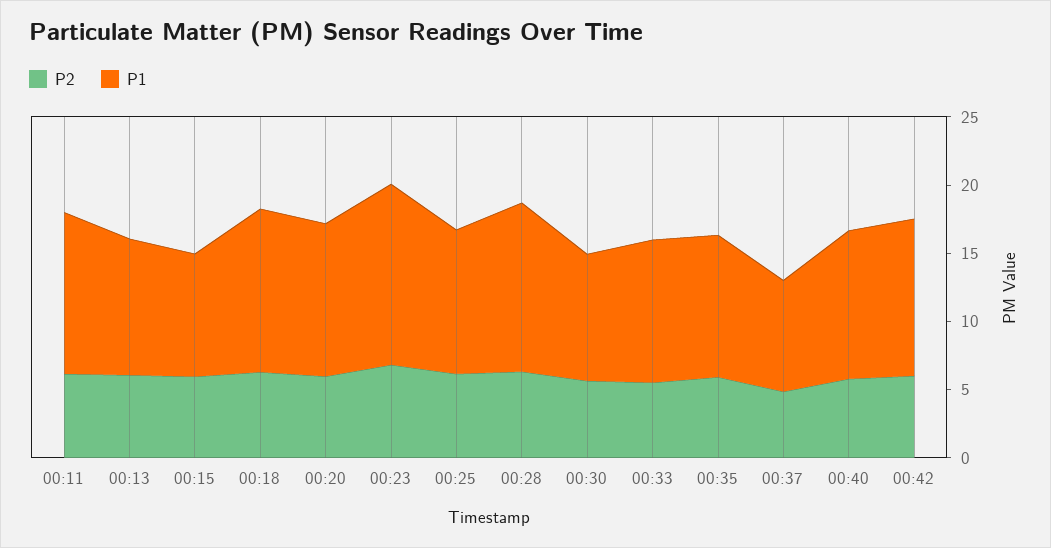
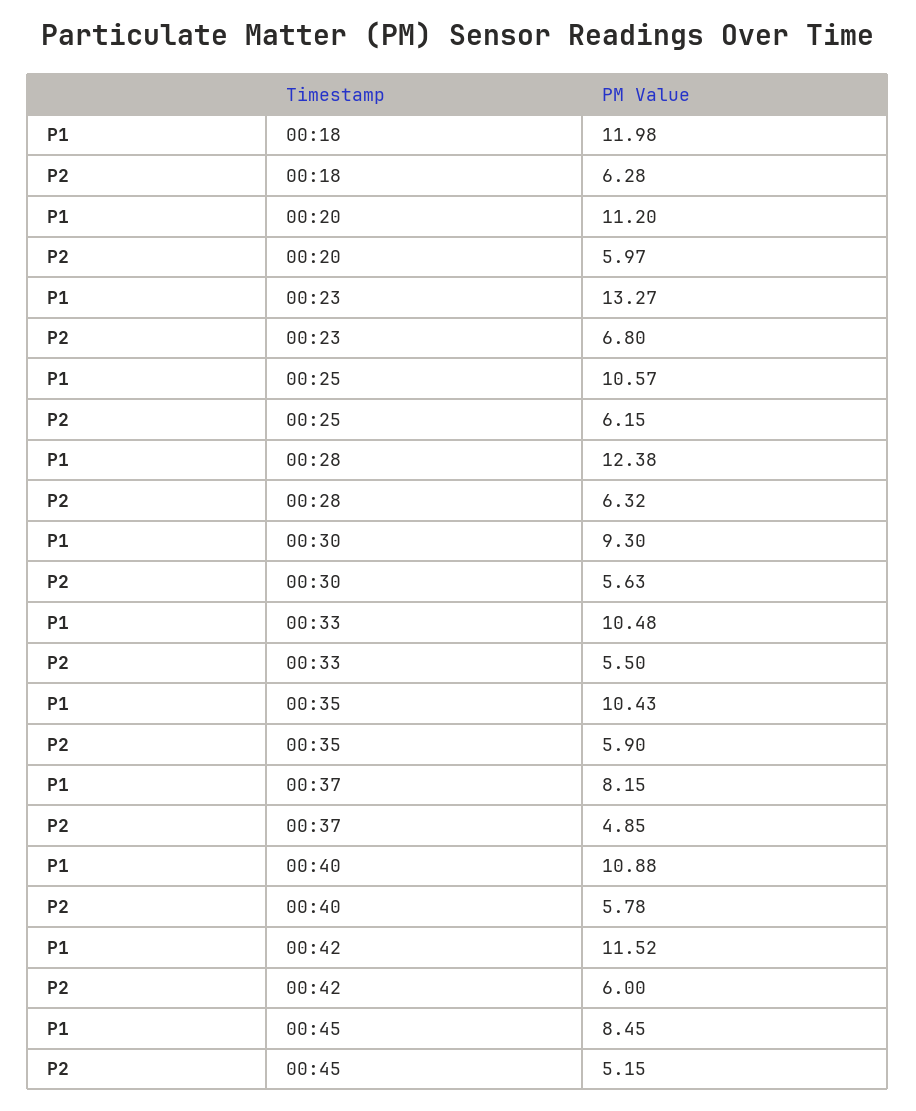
P2, 00:11: 6 -> none
P1, 00:11: 12 -> none
P2, 00:13: 6 -> none
P1, 00:13: 10 -> none
P2, 00:15: 6 -> none
P1, 00:15: 9 -> none
P1, 00:45: none -> 8.45
P2, 00:45: none -> 5.15

